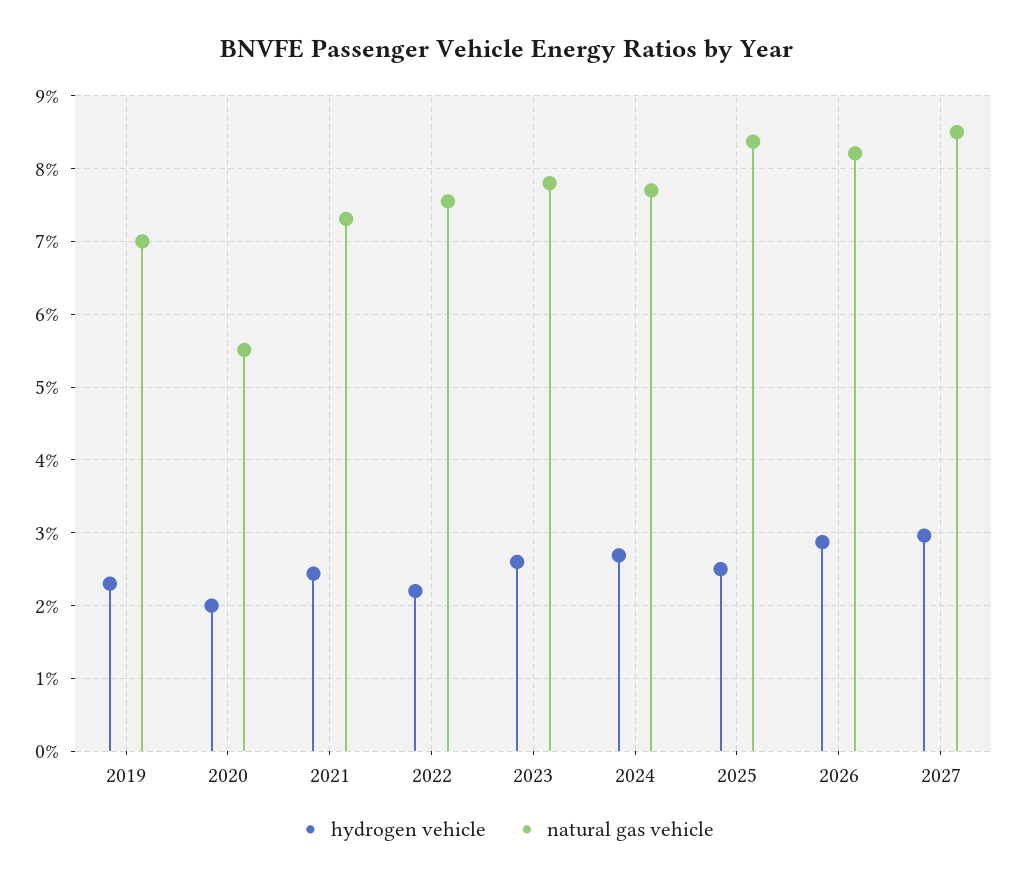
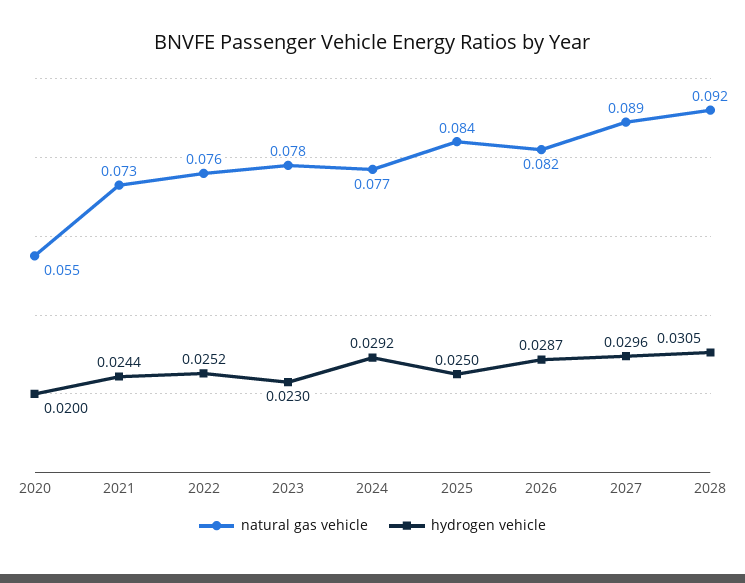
hydrogen vehicle, 2019: 0.023 -> none
natural gas vehicle, 2019: 0.07 -> none
hydrogen vehicle, 2022: 0.022 -> 0.0252
hydrogen vehicle, 2023: 0.026 -> 0.023
hydrogen vehicle, 2024: 0.027 -> 0.0292
natural gas vehicle, 2027: 0.085 -> 0.089
natural gas vehicle, 2028: none -> 0.092
hydrogen vehicle, 2028: none -> 0.0305

